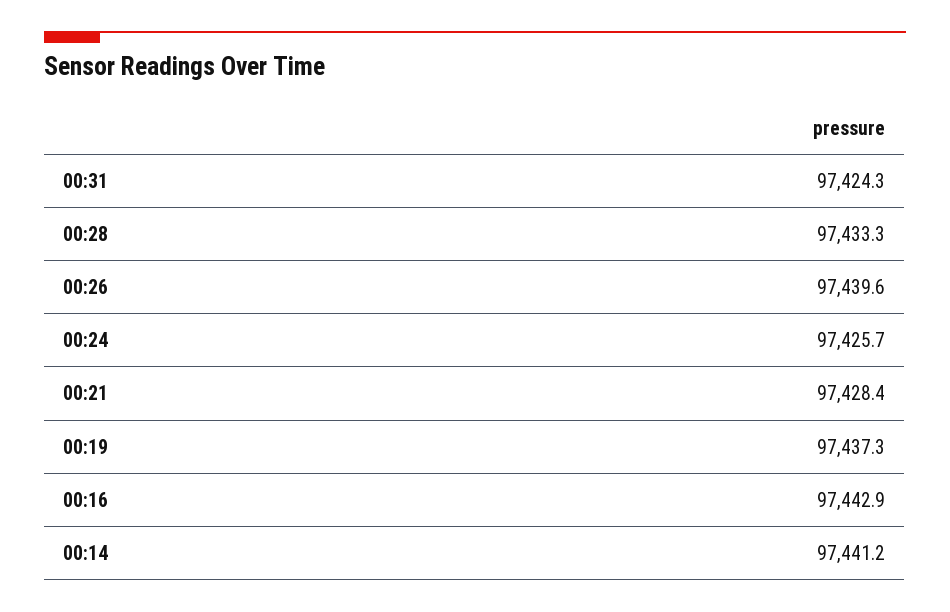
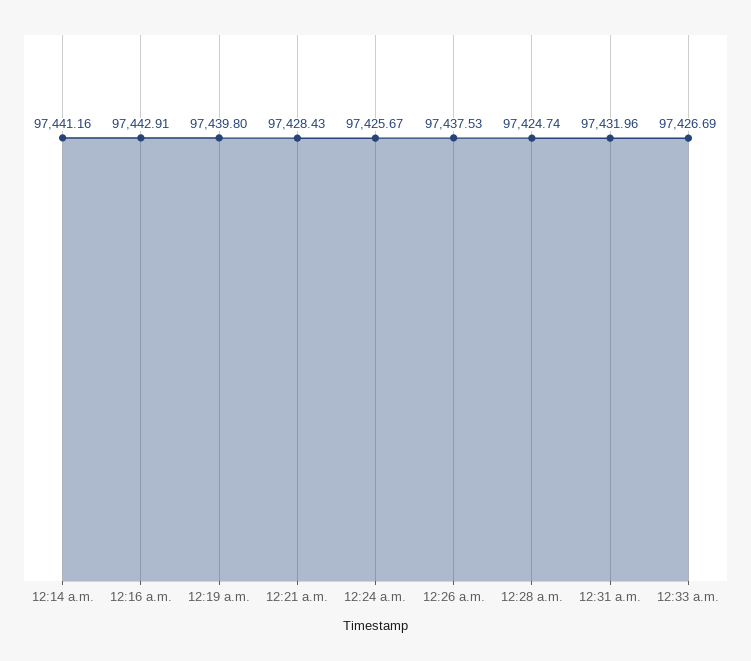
00:31: 97424.3 -> 97431.96
00:28: 97433.3 -> 97424.74
00:26: 97439.6 -> 97437.53
00:19: 97437.3 -> 97439.8
12:33 a.m.: none -> 97426.69

